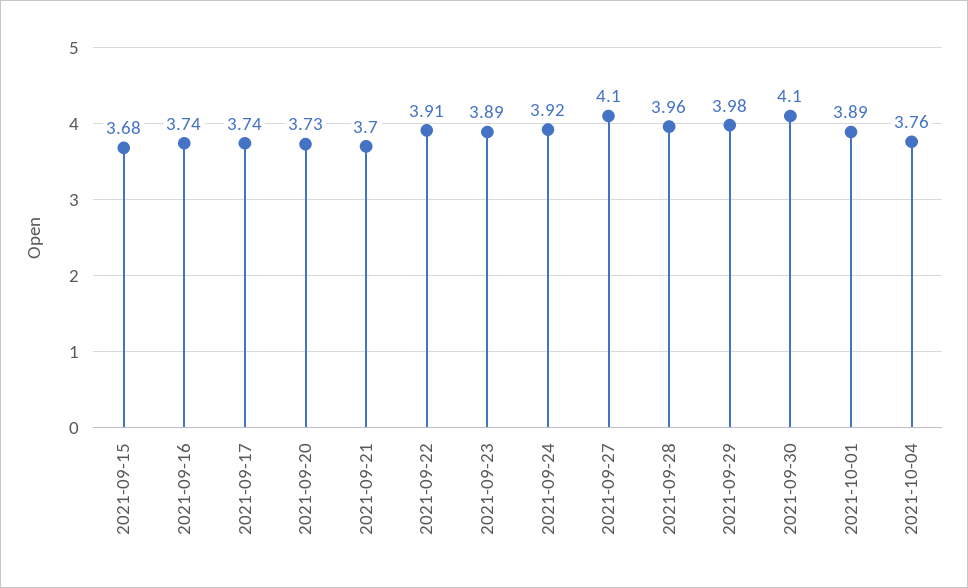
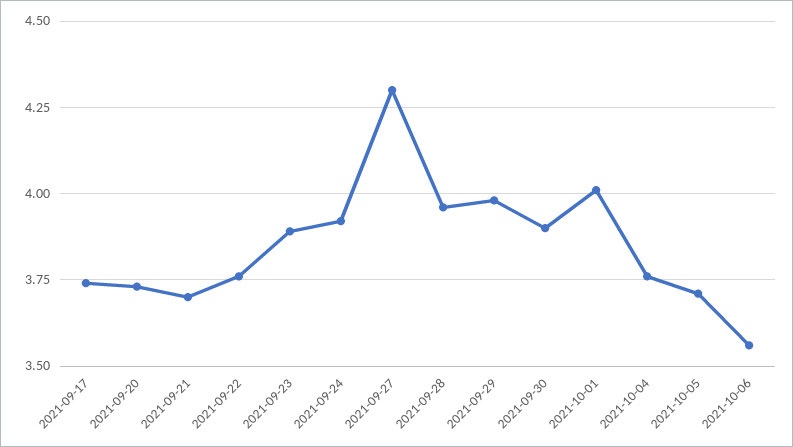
2021-09-15: 3.68 -> none
2021-09-16: 3.74 -> none
2021-09-22: 3.91 -> 3.75
2021-09-27: 4.1 -> 4.3
2021-09-30: 4.1 -> 3.9
2021-10-01: 3.89 -> 4
2021-10-05: none -> 3.7
2021-10-06: none -> 3.55

